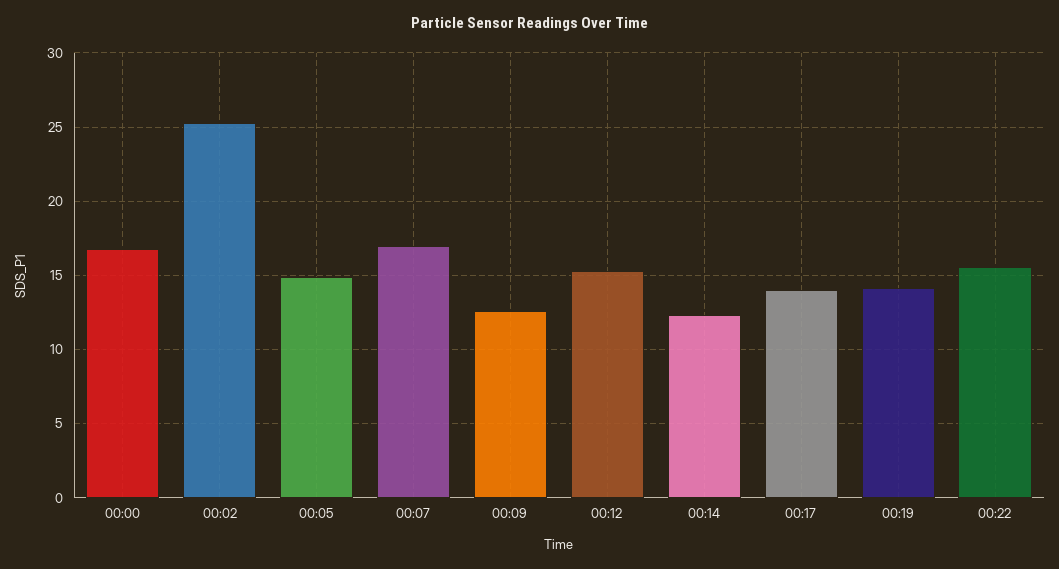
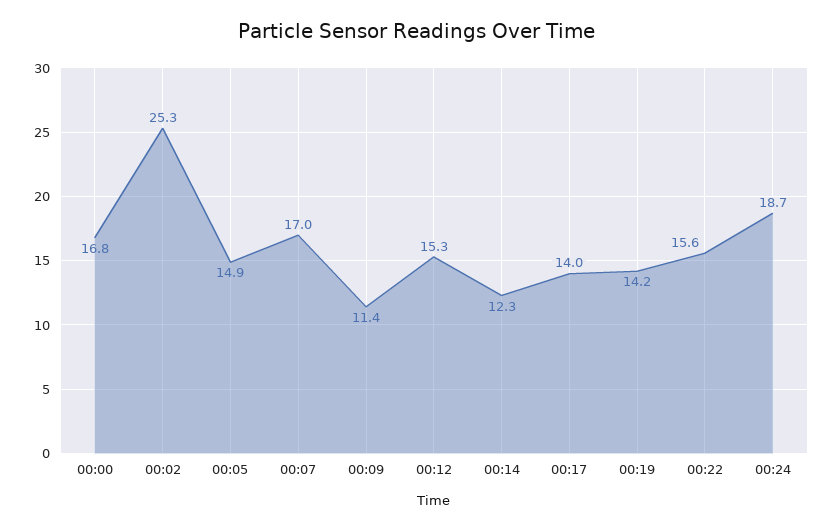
00:09: 12.5 -> 11.4
00:24: none -> 18.7

